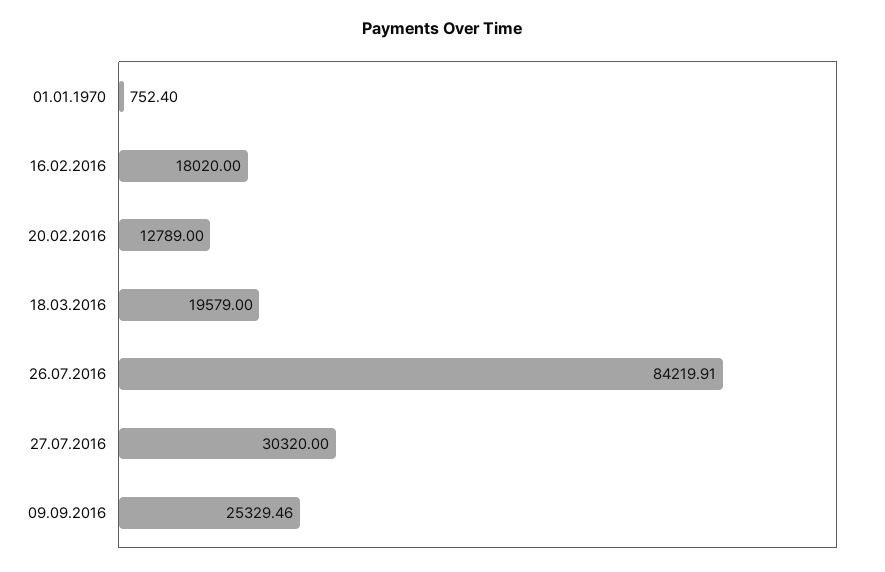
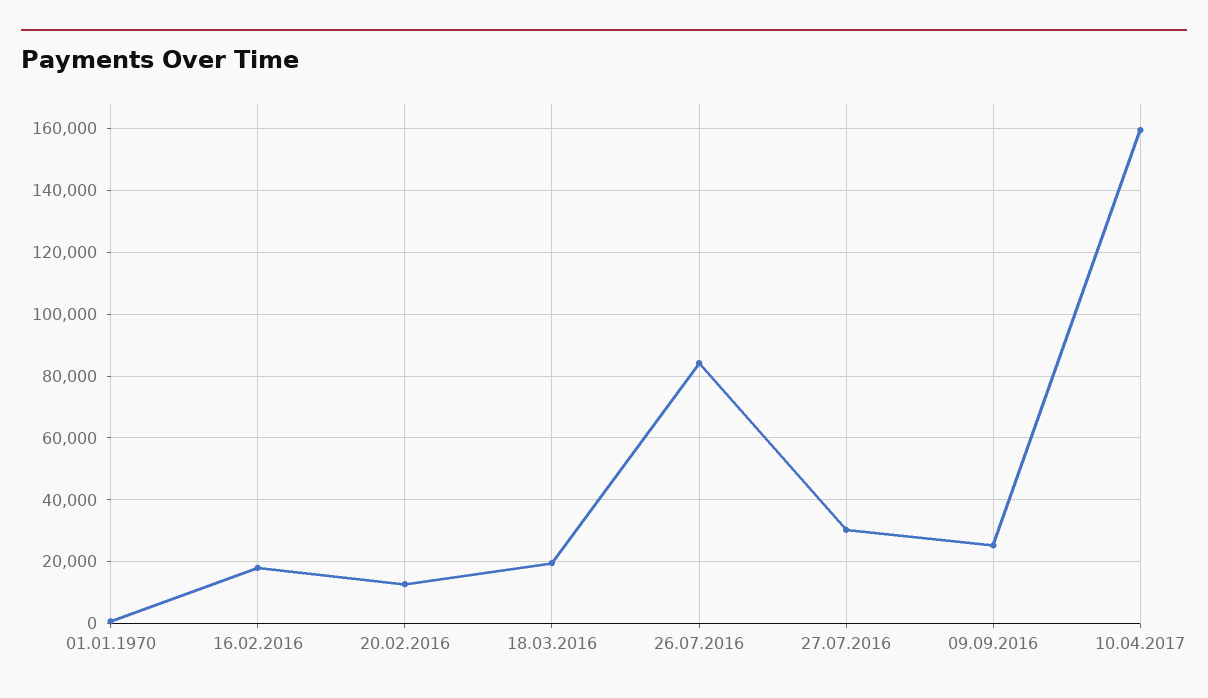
10.04.2017: none -> 160000

